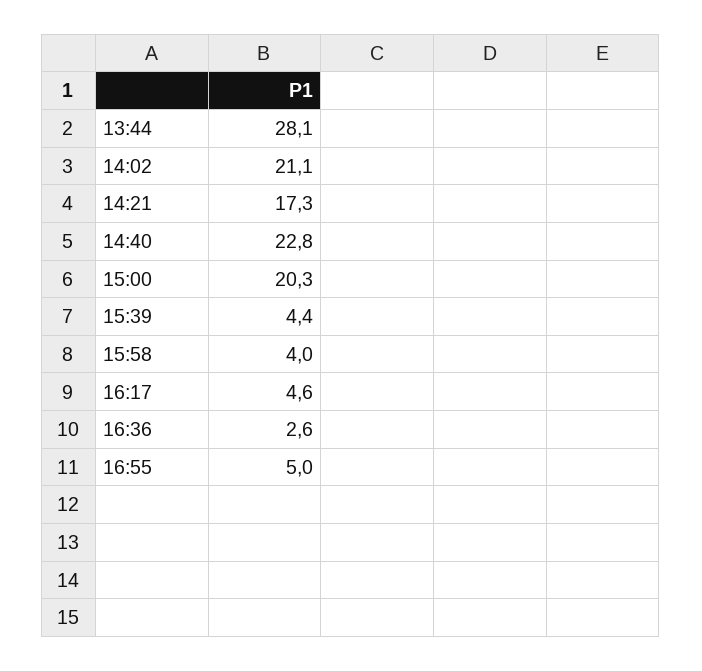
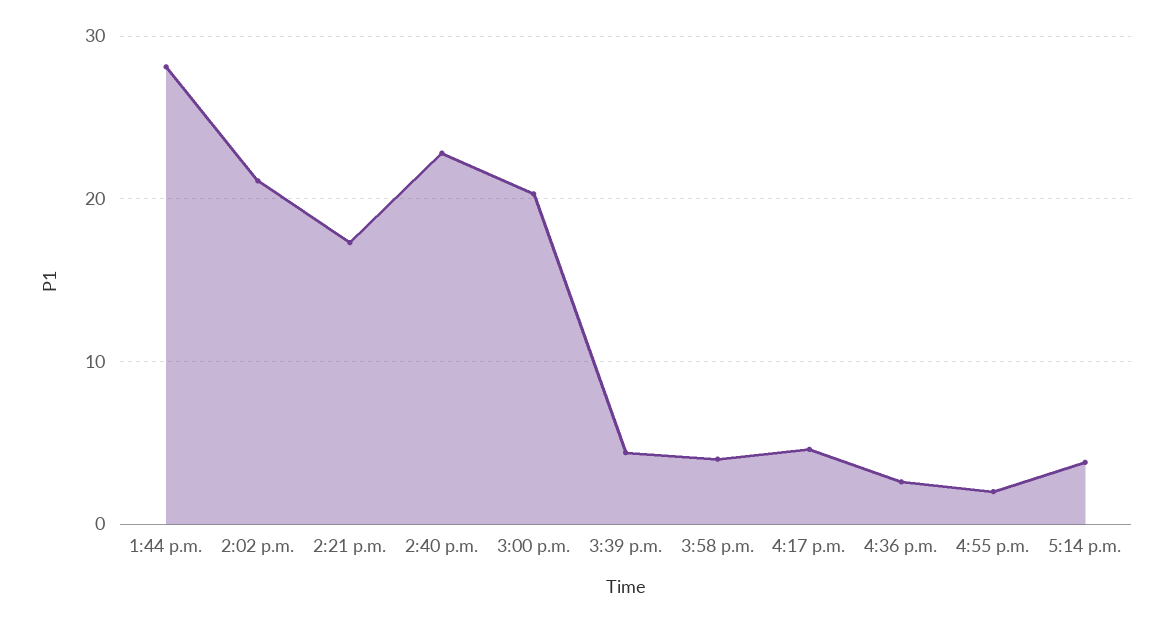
16:55: 5 -> 2
5:14 p.m.: none -> 4

